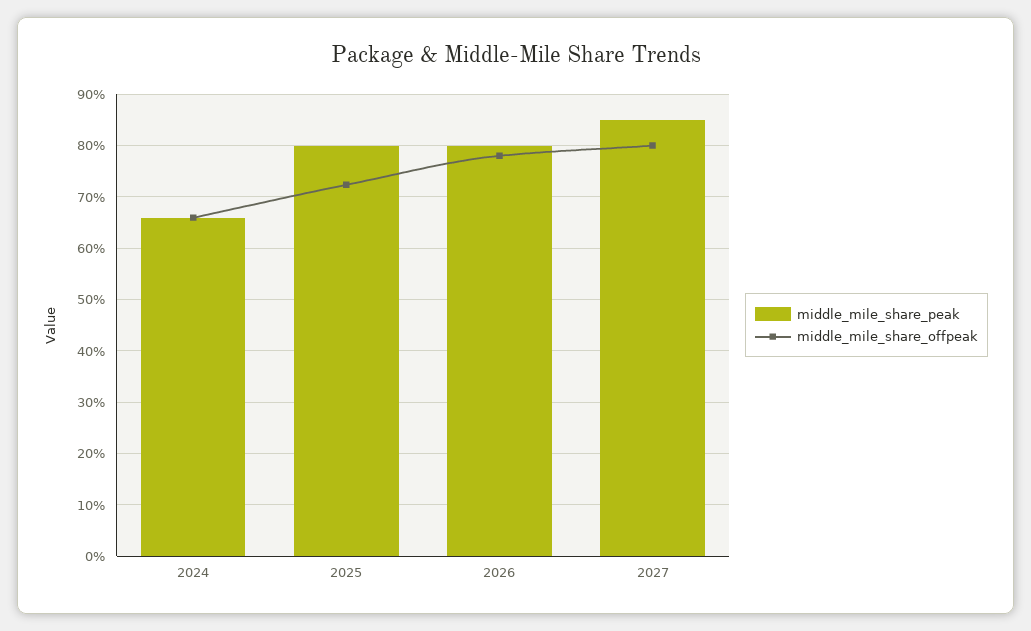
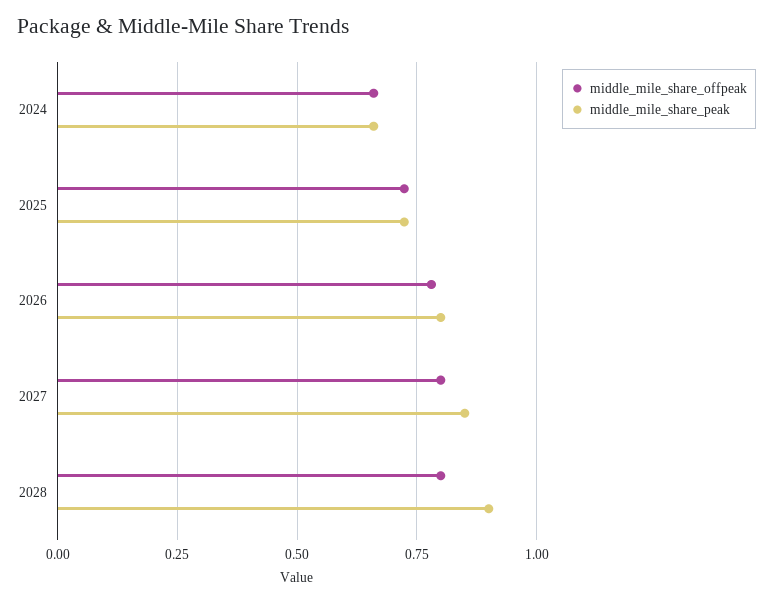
middle_mile_share_peak, 2025: 0.8 -> 0.725
middle_mile_share_offpeak, 2028: none -> 0.8
middle_mile_share_peak, 2028: none -> 0.9

